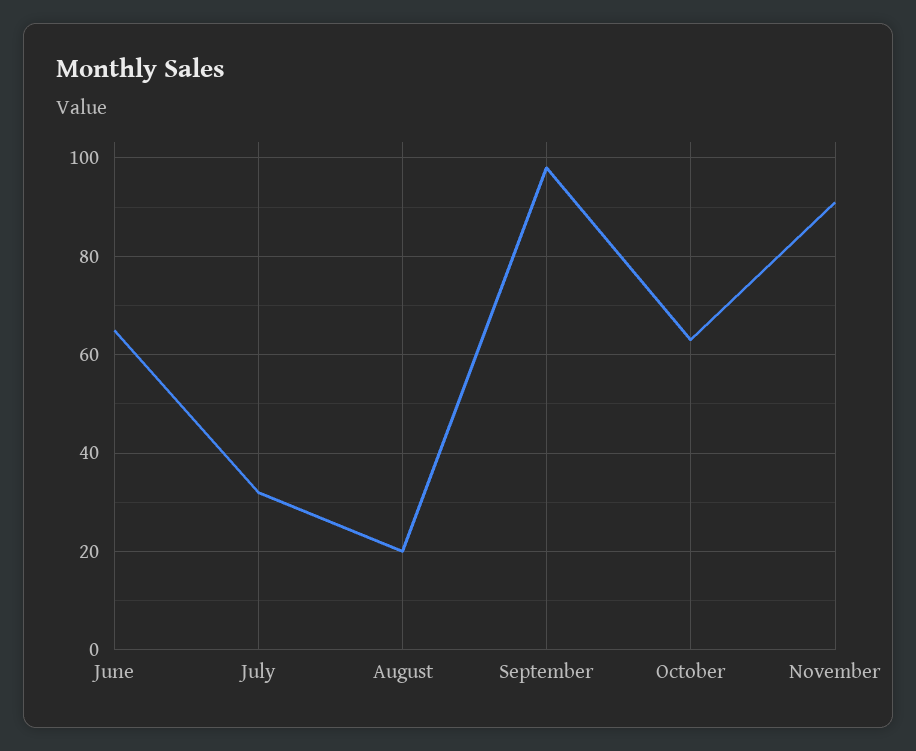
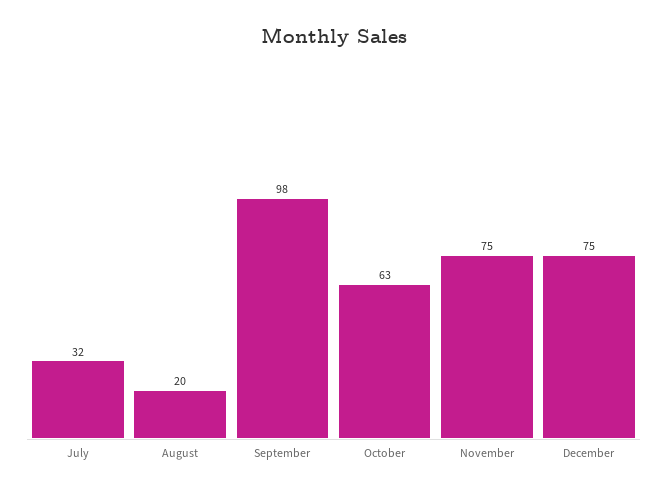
June: 65 -> none
November: 90 -> 75
December: none -> 75

